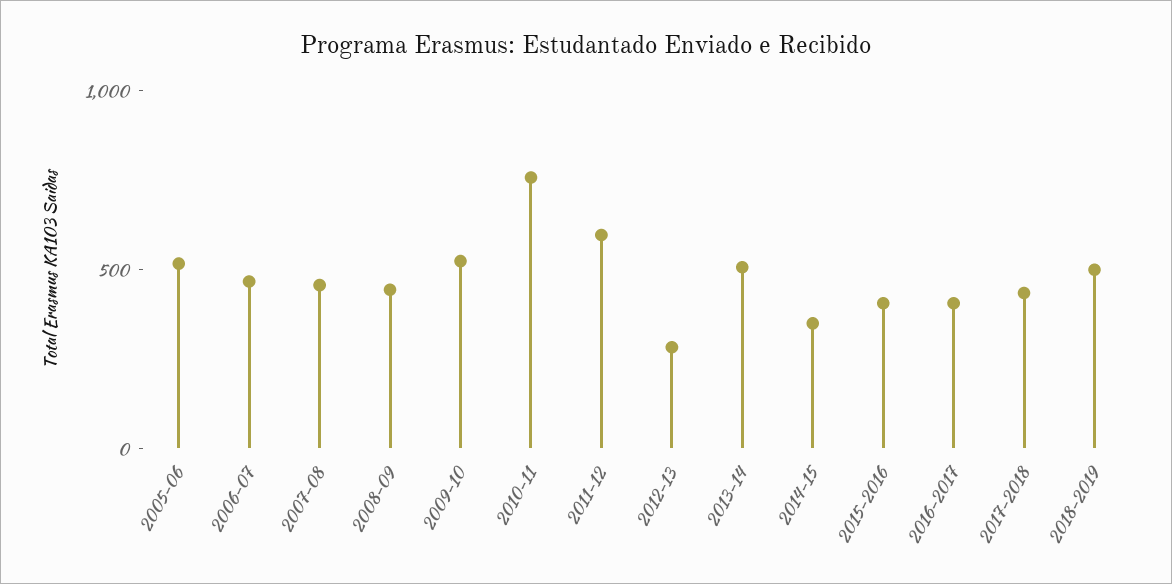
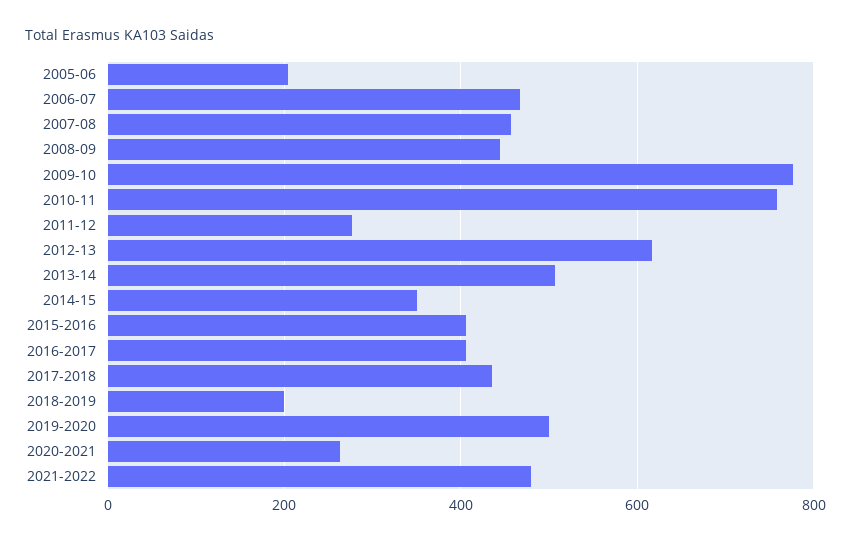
2005-06: 500 -> 200
2009-10: 500 -> 780
2011-12: 600 -> 280
2012-13: 300 -> 620
2018-2019: 500 -> 200
2019-2020: none -> 500
2020-2021: none -> 260
2021-2022: none -> 480

